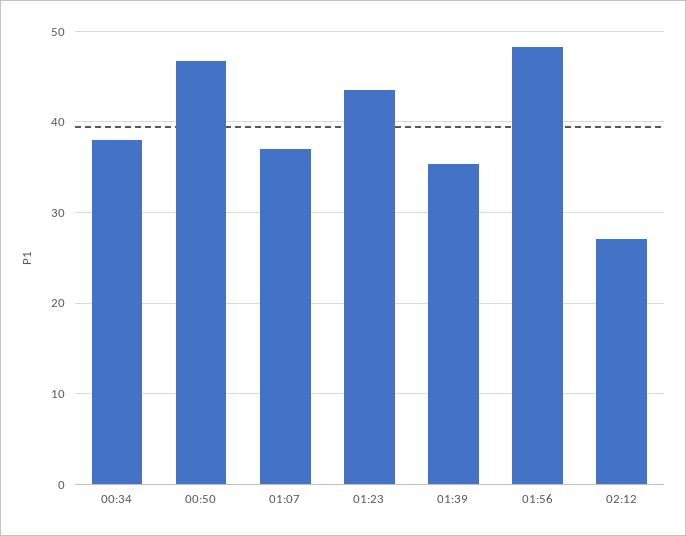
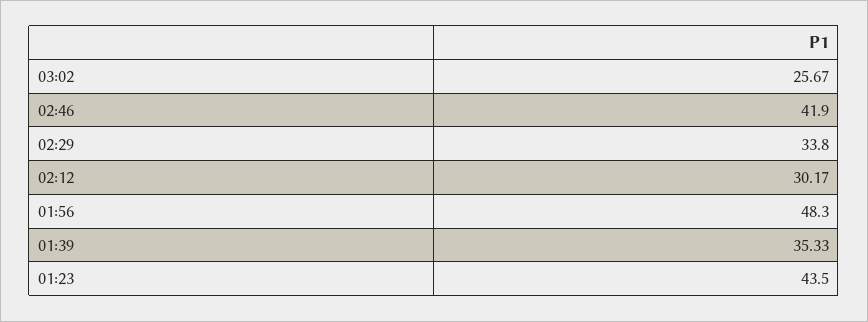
00:34: 38 -> none
00:50: 47 -> none
01:07: 37 -> none
02:12: 27 -> 30.17
03:02: none -> 25.67
02:46: none -> 41.9
02:29: none -> 33.8

